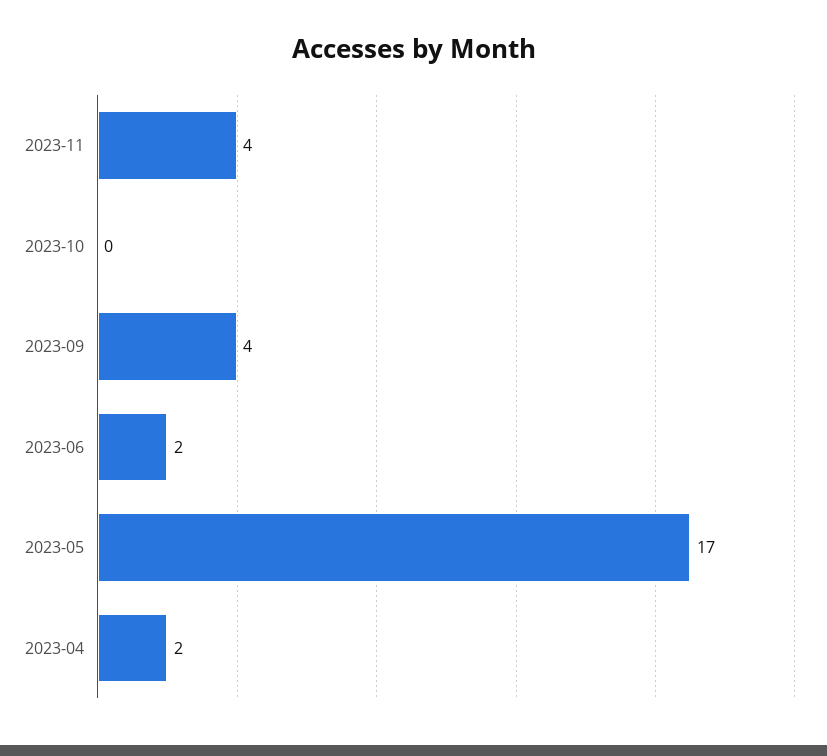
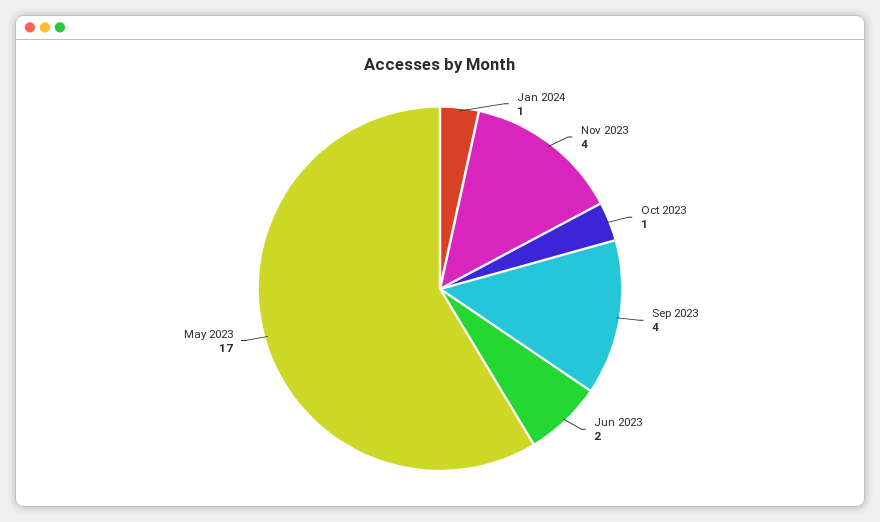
2023-10: 0 -> 1
2023-04: 2 -> none
Jan 2024: none -> 1

